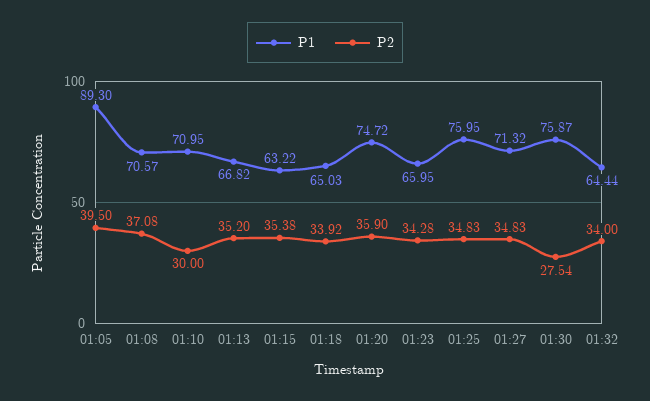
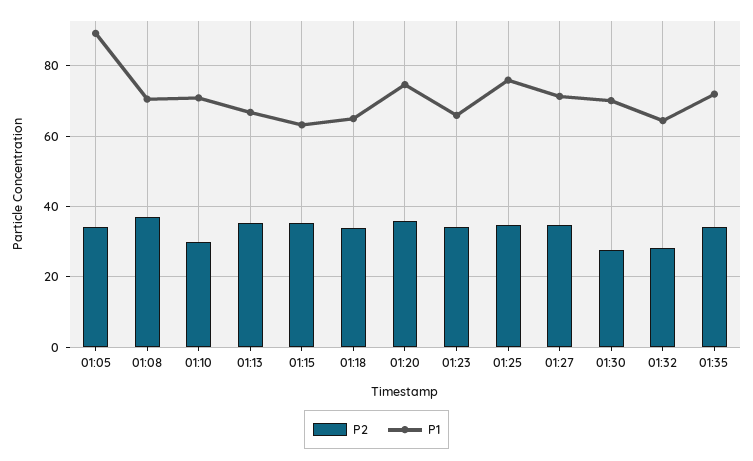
P2, 01:05: 39.5 -> 34
P1, 01:30: 75.87 -> 70
P2, 01:32: 34 -> 28
P2, 01:35: none -> 34
P1, 01:35: none -> 72

